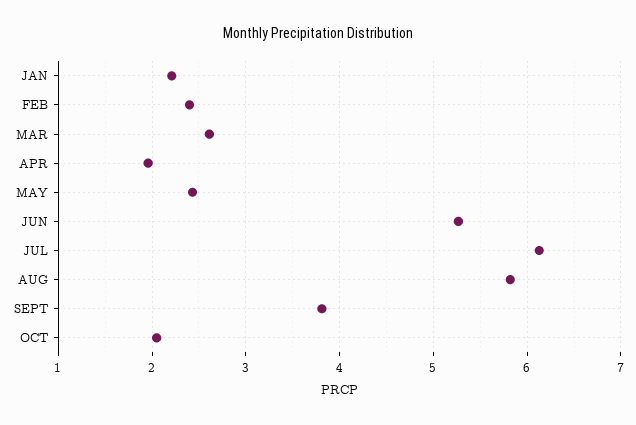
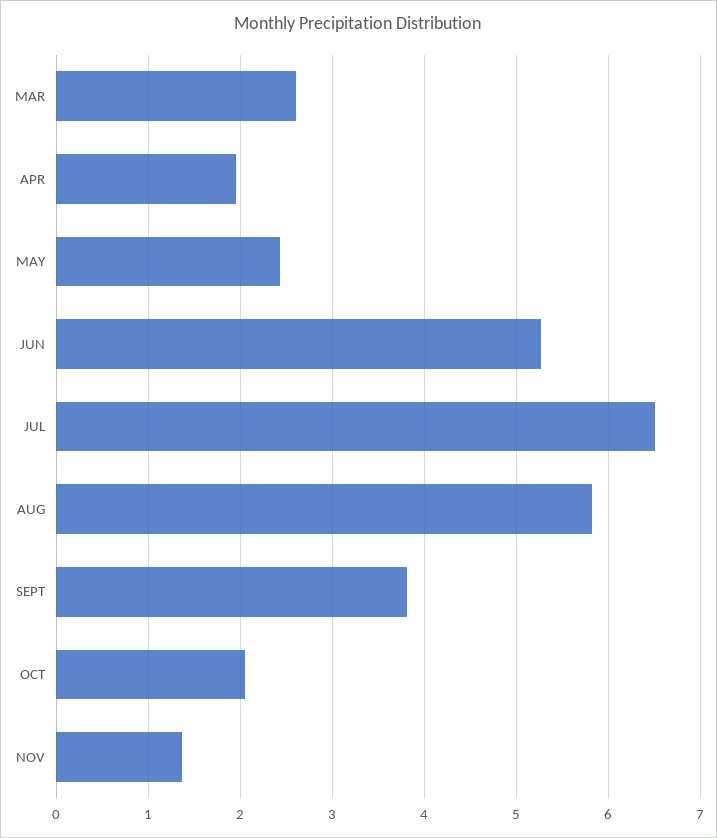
JAN: 2.2 -> none
FEB: 2.4 -> none
JUL: 6.1 -> 6.5
NOV: none -> 1.4

